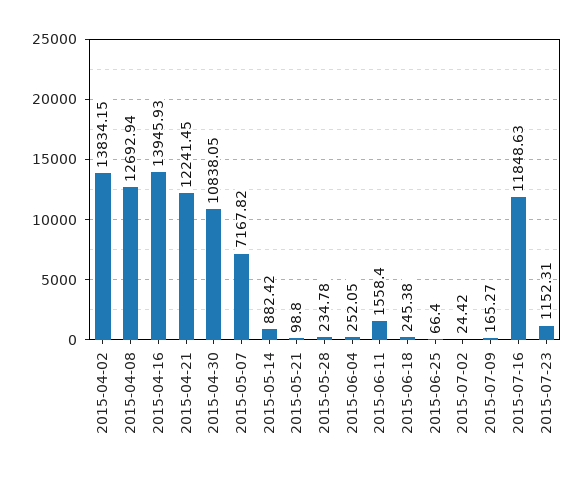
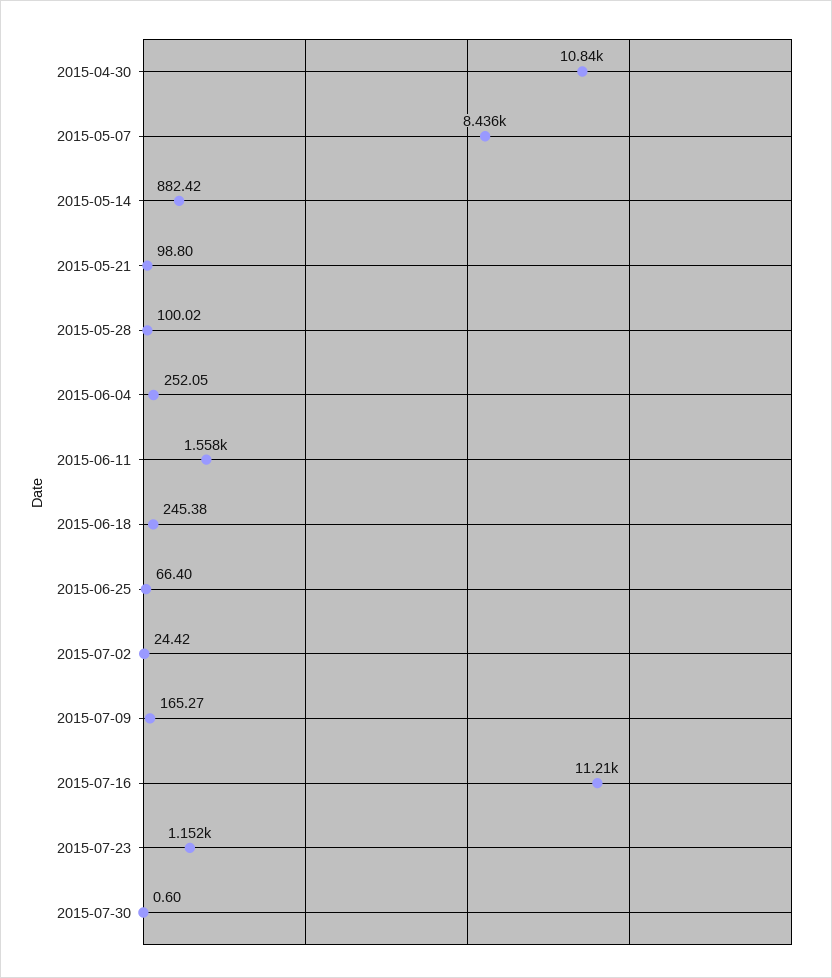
2015-04-02: 13834.15 -> none
2015-04-08: 12692.94 -> none
2015-04-16: 13945.93 -> none
2015-04-21: 12241.45 -> none
2015-05-07: 7167.82 -> 8436
2015-05-28: 234.78 -> 100.02
2015-07-16: 11848.63 -> 11210
2015-07-30: none -> 0.6

